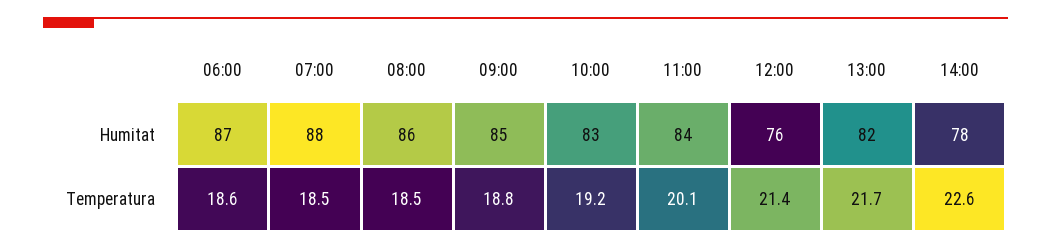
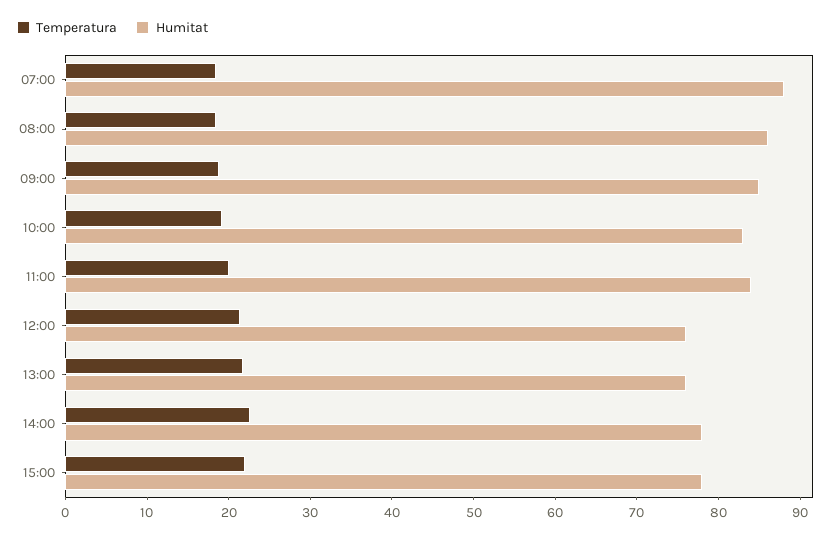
Humitat, 06:00: 87 -> none
Humitat, 13:00: 82 -> 76
Temperatura, 06:00: 18.6 -> none
Temperatura, 15:00: none -> 22
Humitat, 15:00: none -> 78

